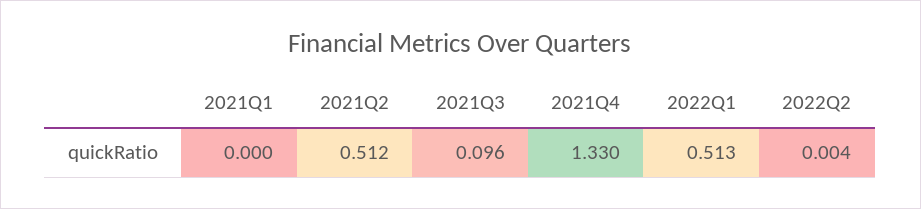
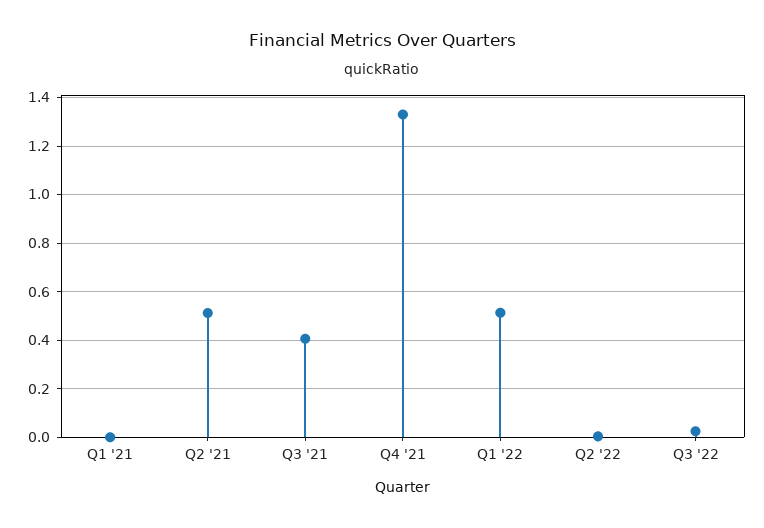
2021Q3: 0.096 -> 0.4
Q3 '22: none -> 0.025

